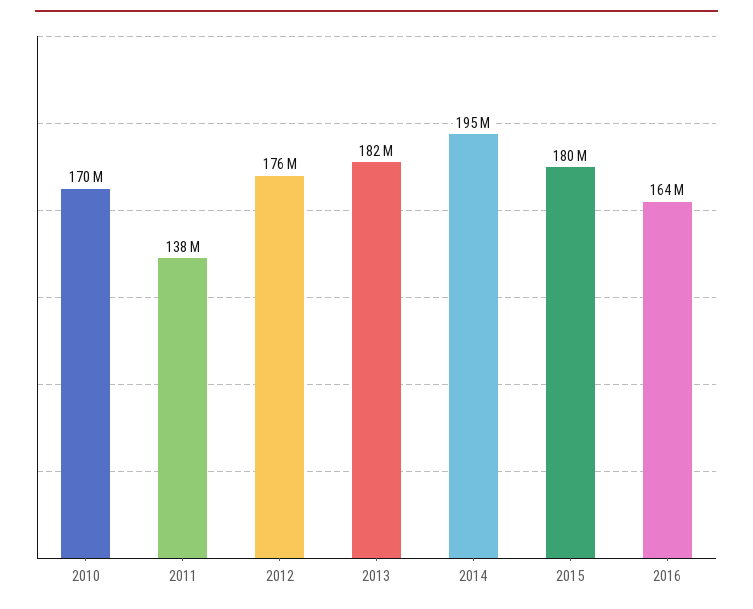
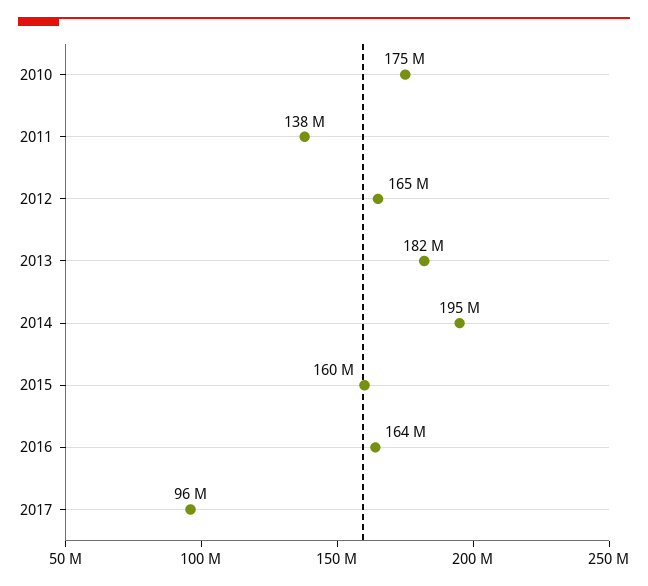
2010: 170000000 -> 175000000
2012: 176000000 -> 165000000
2015: 180000000 -> 160000000
2017: none -> 96000000

